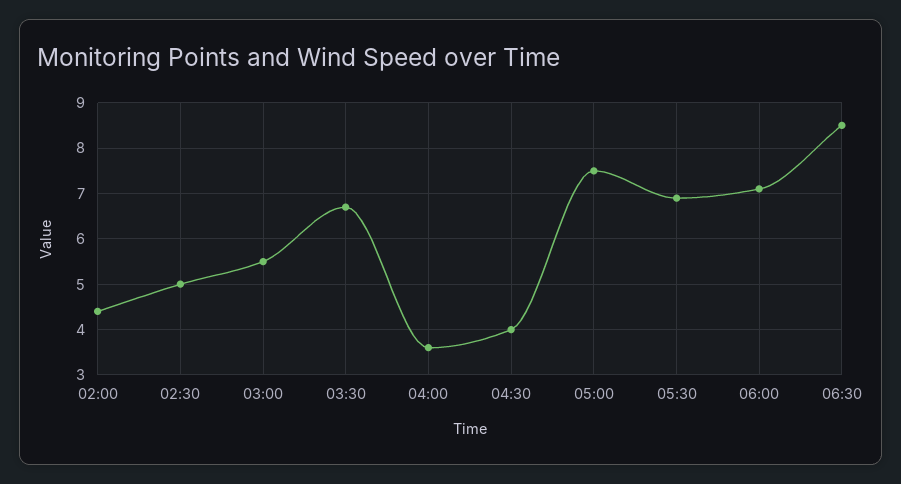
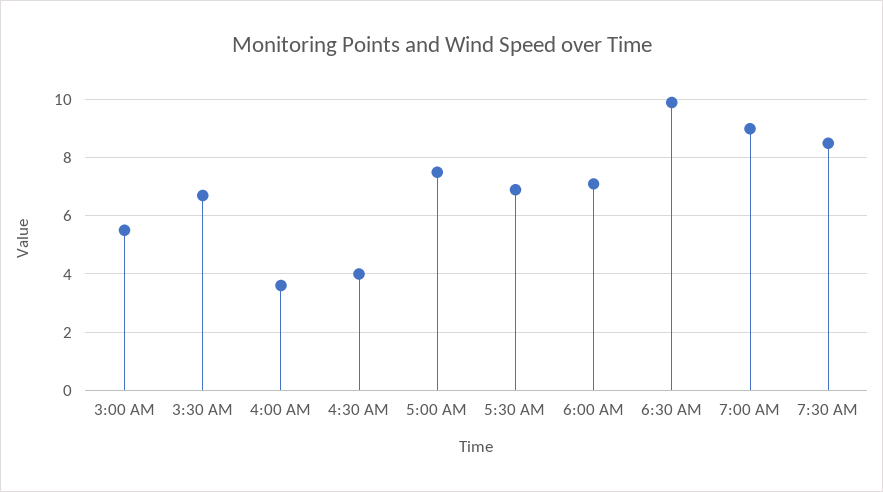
02:00: 4.5 -> none
02:30: 5 -> none
06:30: 8.5 -> 10
7:00 AM: none -> 9
7:30 AM: none -> 8.5

